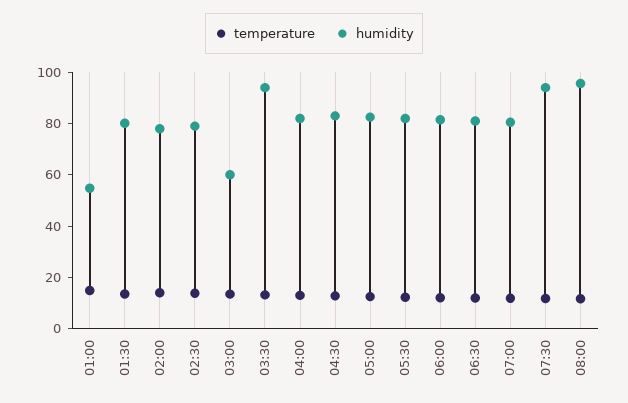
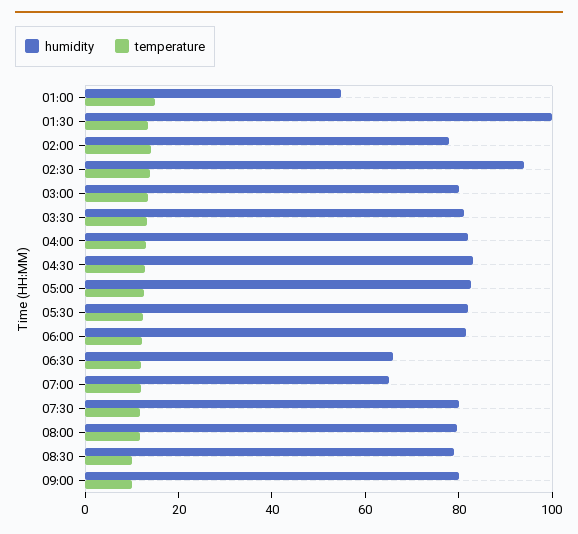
humidity, 01:30: 80 -> 100
humidity, 02:30: 80 -> 95
humidity, 03:00: 60 -> 80
humidity, 03:30: 95 -> 80
humidity, 06:30: 80 -> 65
humidity, 07:00: 80 -> 65
humidity, 07:30: 95 -> 80
humidity, 08:00: 95 -> 80
humidity, 08:30: none -> 80
temperature, 08:30: none -> 10
humidity, 09:00: none -> 80
temperature, 09:00: none -> 10

